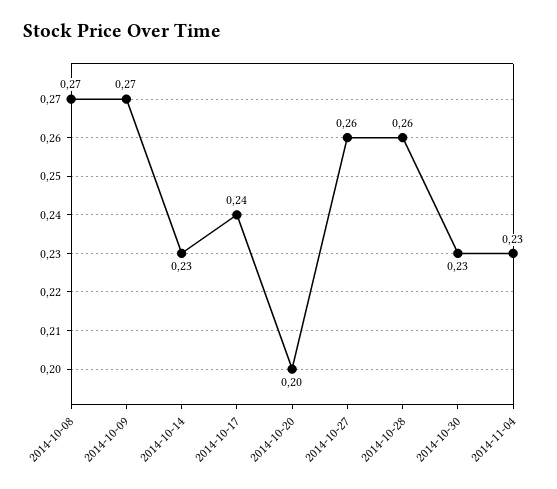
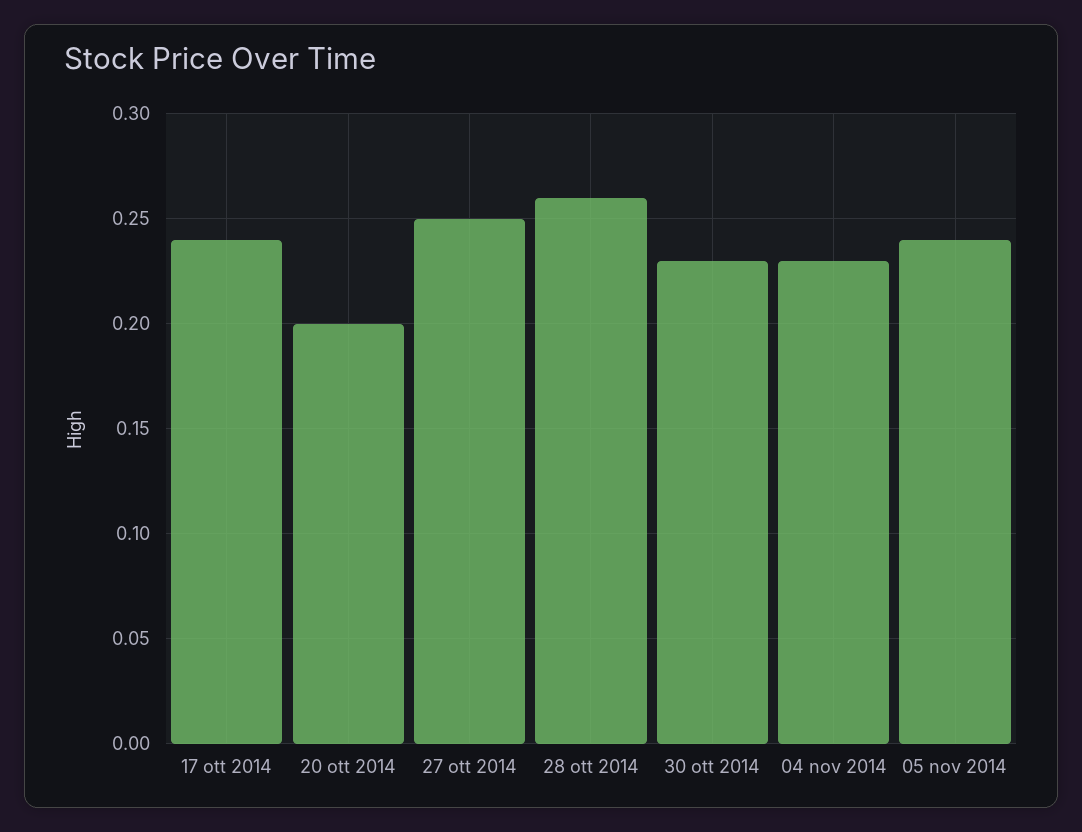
2014-10-08: 0.27 -> none
2014-10-09: 0.27 -> none
2014-10-14: 0.23 -> none
2014-10-27: 0.26 -> 0.25
05 nov 2014: none -> 0.24

